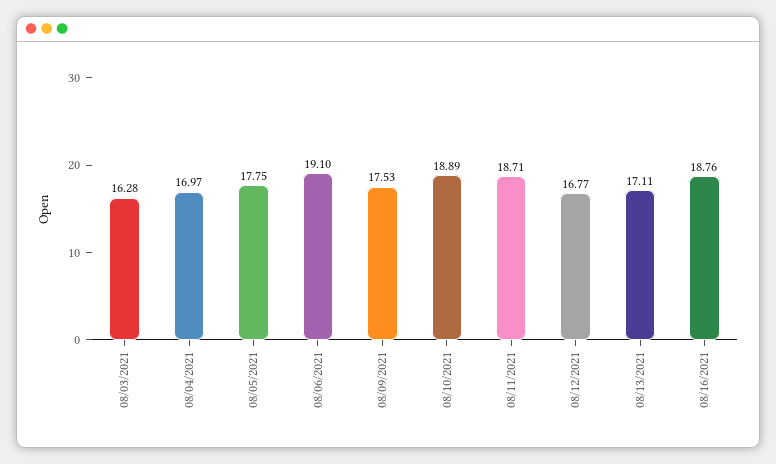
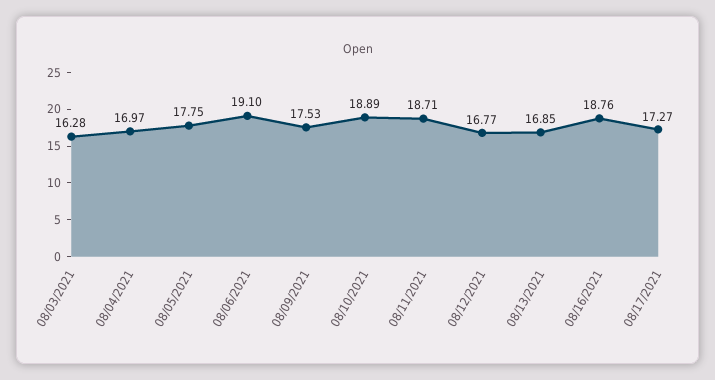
08/13/2021: 17.11 -> 16.85
08/17/2021: none -> 17.27

